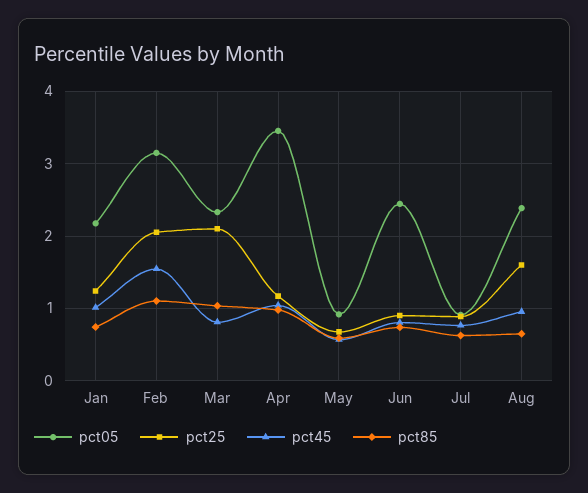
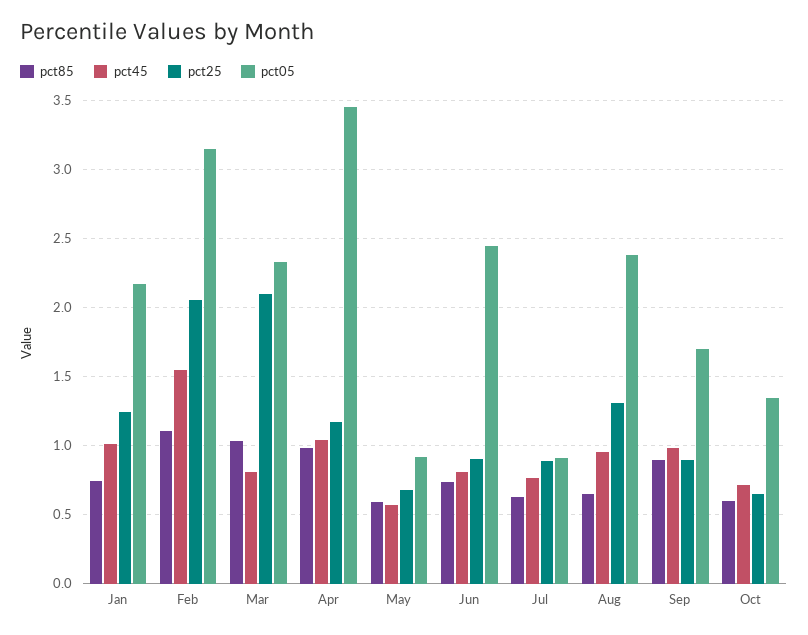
pct25, Aug: 1.6 -> 1.3
pct85, Sep: none -> 0.9
pct45, Sep: none -> 1
pct25, Sep: none -> 0.9
pct05, Sep: none -> 1.7
pct85, Oct: none -> 0.6
pct45, Oct: none -> 0.7
pct25, Oct: none -> 0.65
pct05, Oct: none -> 1.35

